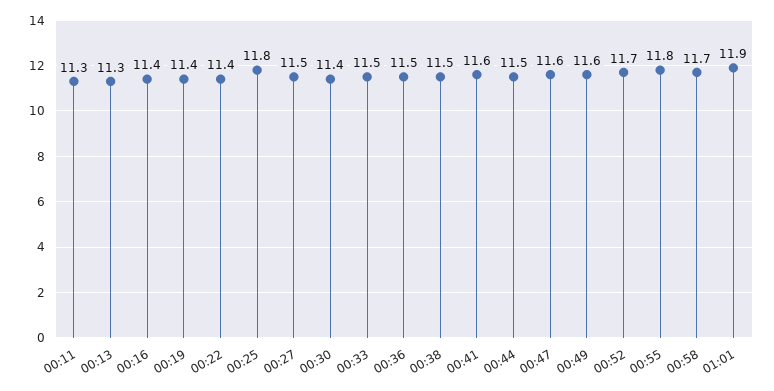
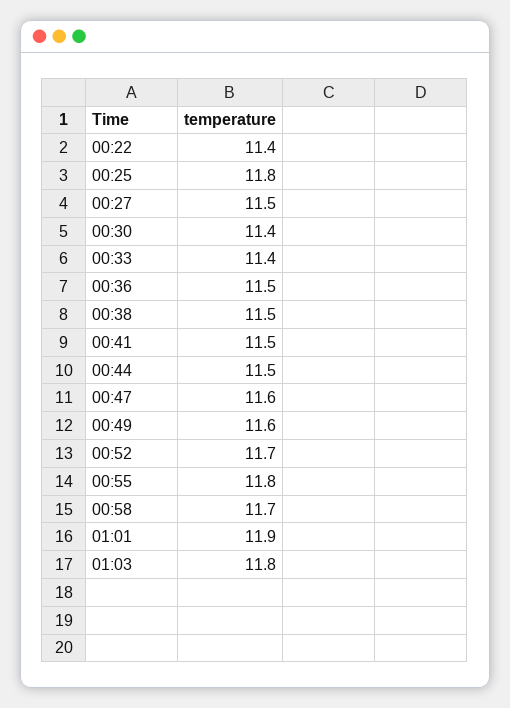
00:11: 11.3 -> none
00:13: 11.3 -> none
00:16: 11.4 -> none
00:19: 11.4 -> none
00:33: 11.5 -> 11.4
00:41: 11.6 -> 11.5
01:03: none -> 11.8

